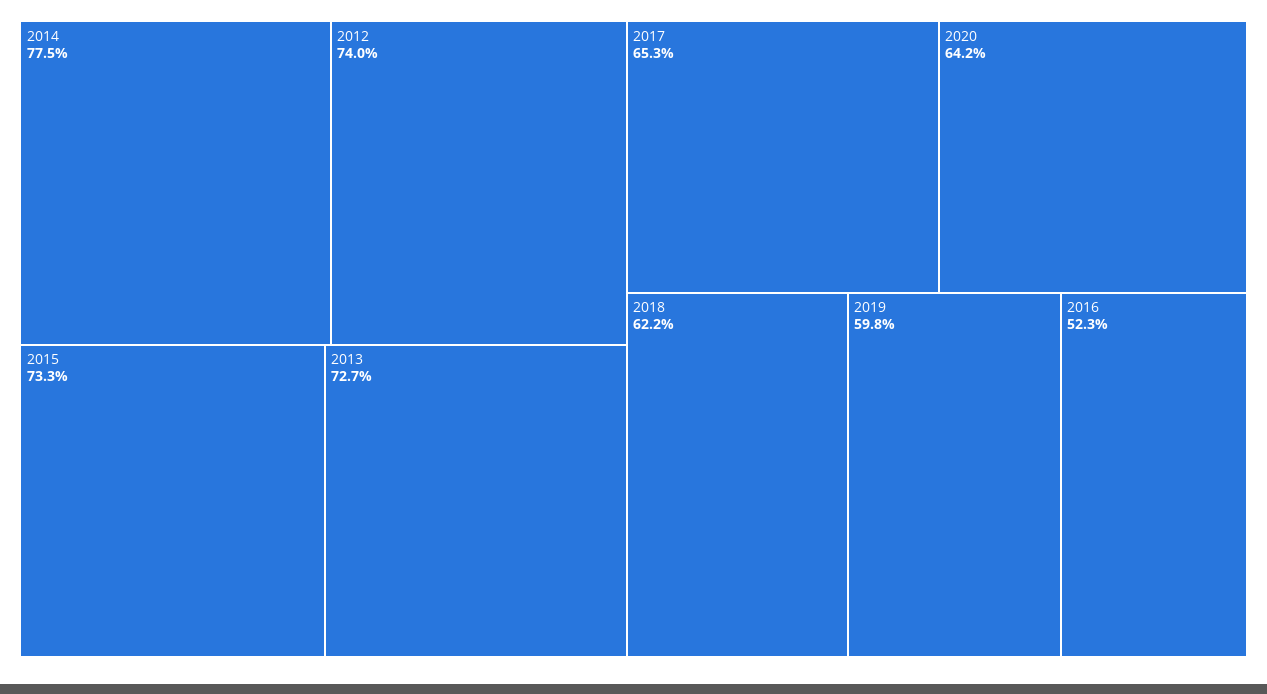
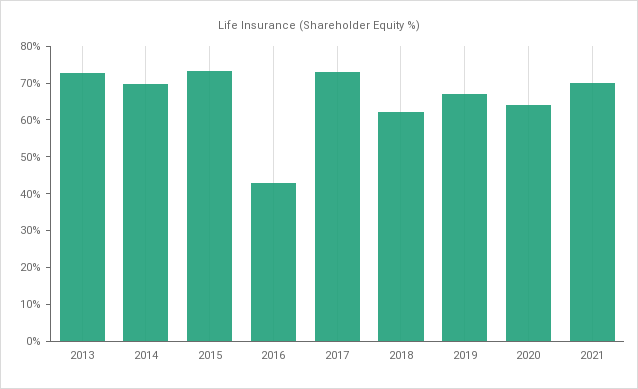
2014: 77.5 -> 70
2012: 74 -> none
2017: 65.3 -> 72.5
2019: 59.8 -> 67.5
2016: 52.3 -> 42.5
2021: none -> 70

